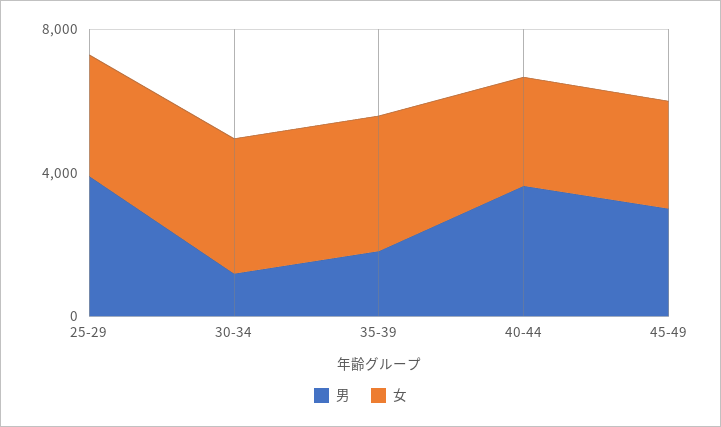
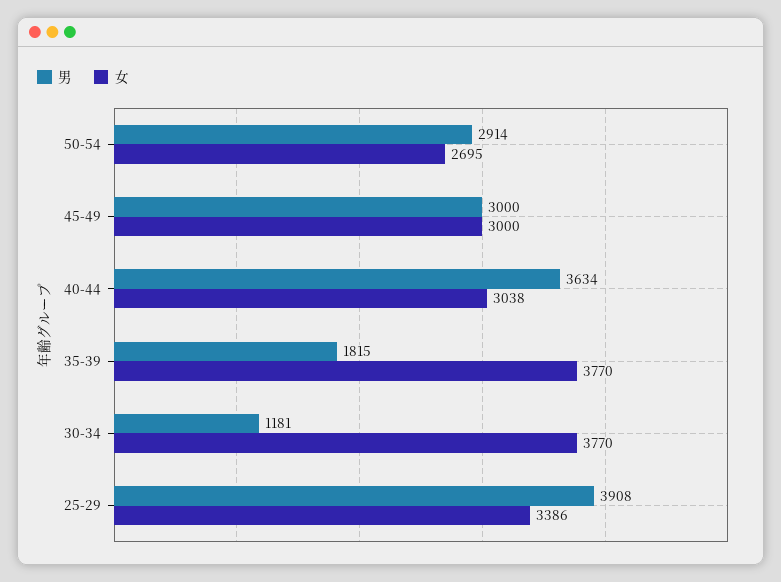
男, 50-54: none -> 2914
女, 50-54: none -> 2695

